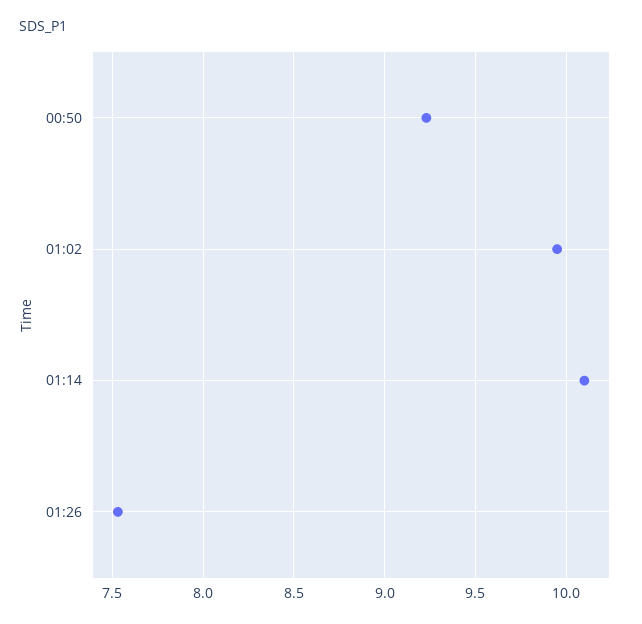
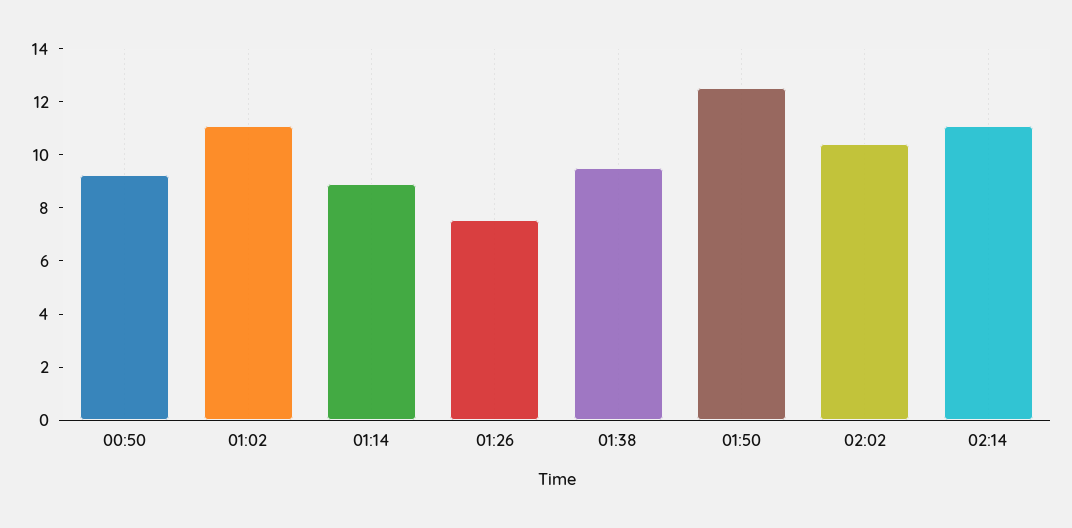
01:02: 9.95 -> 11
01:14: 10.1 -> 9
01:38: none -> 9.5
01:50: none -> 12.5
02:02: none -> 10.5
02:14: none -> 11

